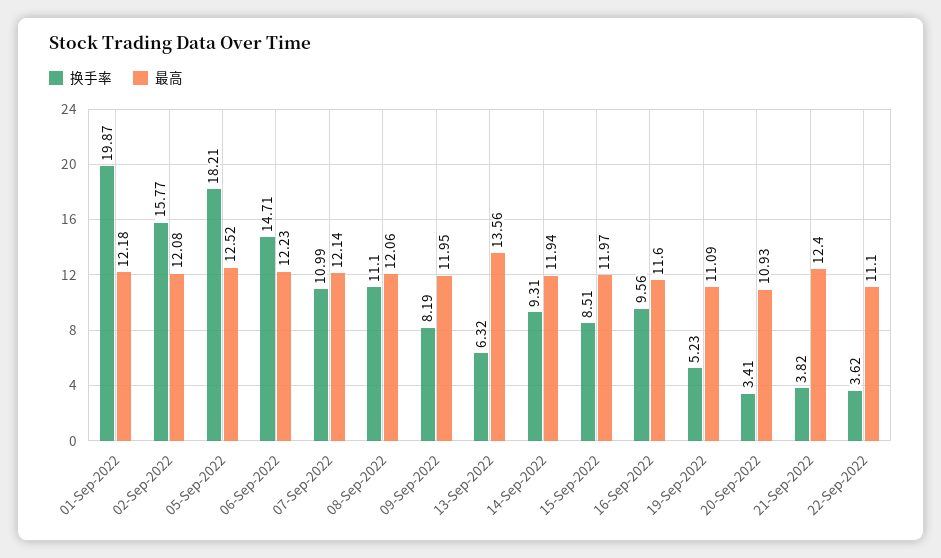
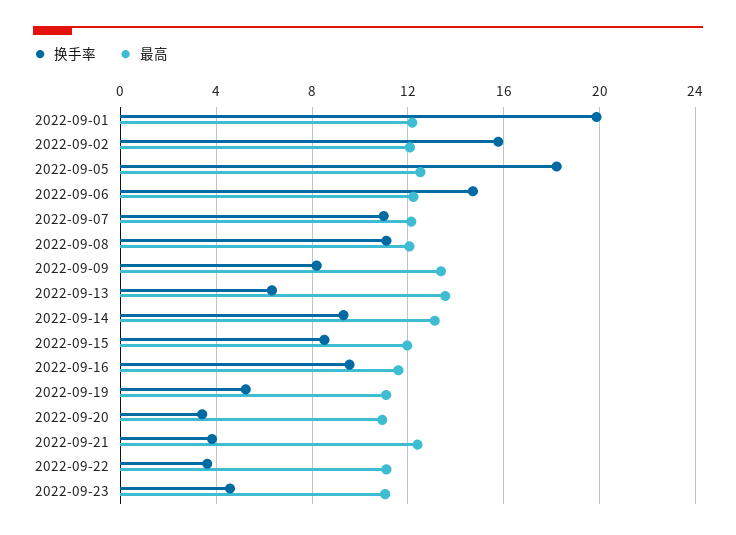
最高, 09-Sep-2022: 11.95 -> 13.5
最高, 14-Sep-2022: 11.94 -> 13
换手率, 2022-09-23: none -> 4.5
最高, 2022-09-23: none -> 11

